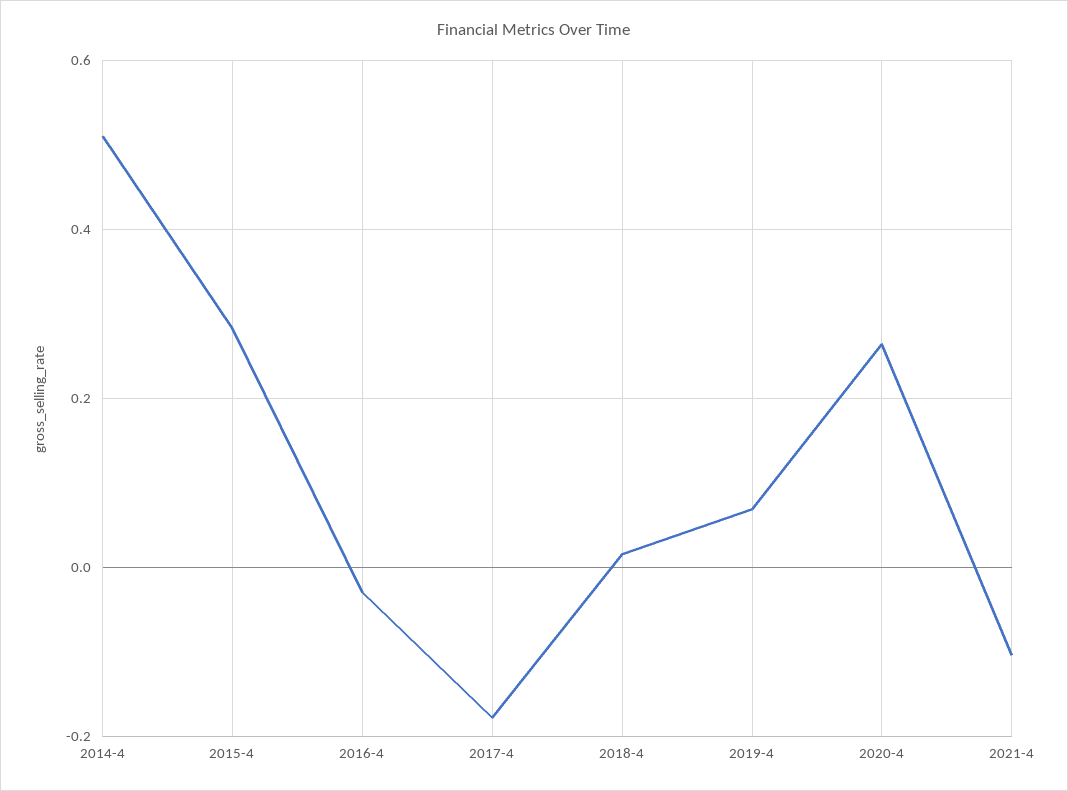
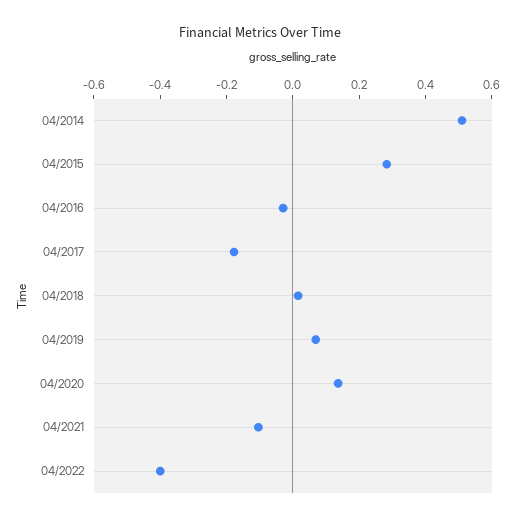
2020-4: 0.26 -> 0.15
04/2022: none -> -0.4

